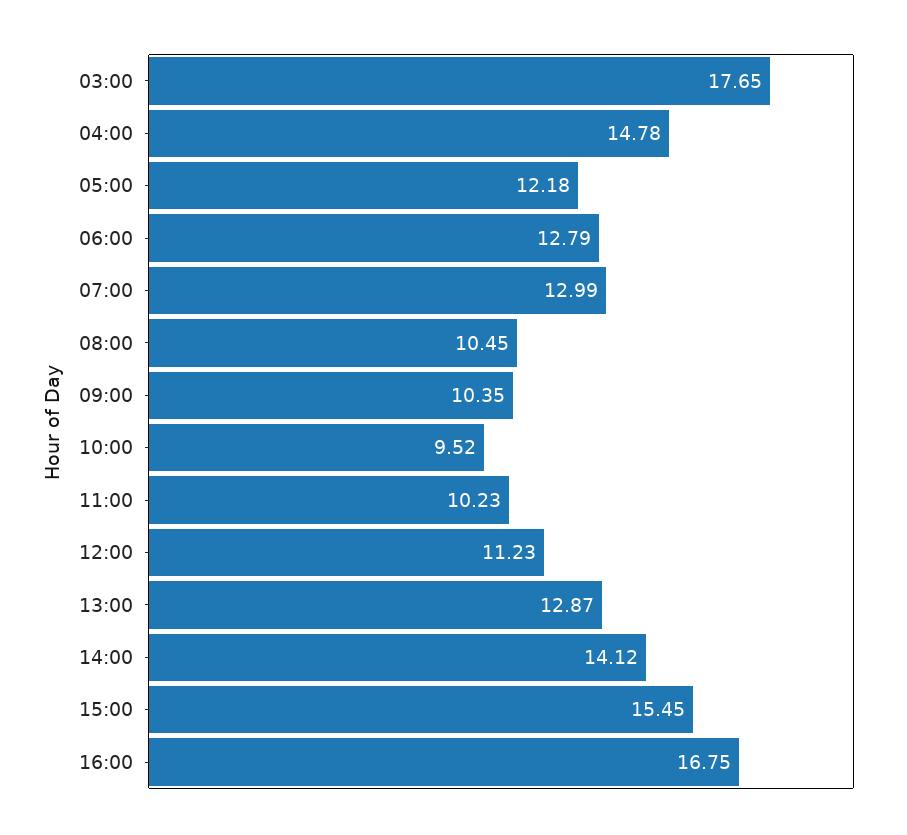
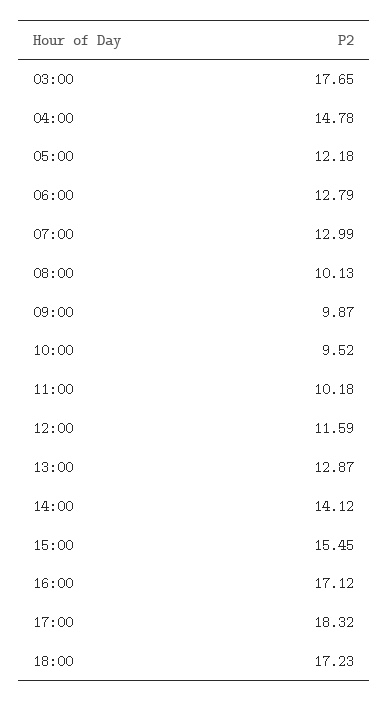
08:00: 10.45 -> 10.13
09:00: 10.35 -> 9.87
11:00: 10.23 -> 10.18
12:00: 11.23 -> 11.59
16:00: 16.75 -> 17.12
17:00: none -> 18.32
18:00: none -> 17.23

